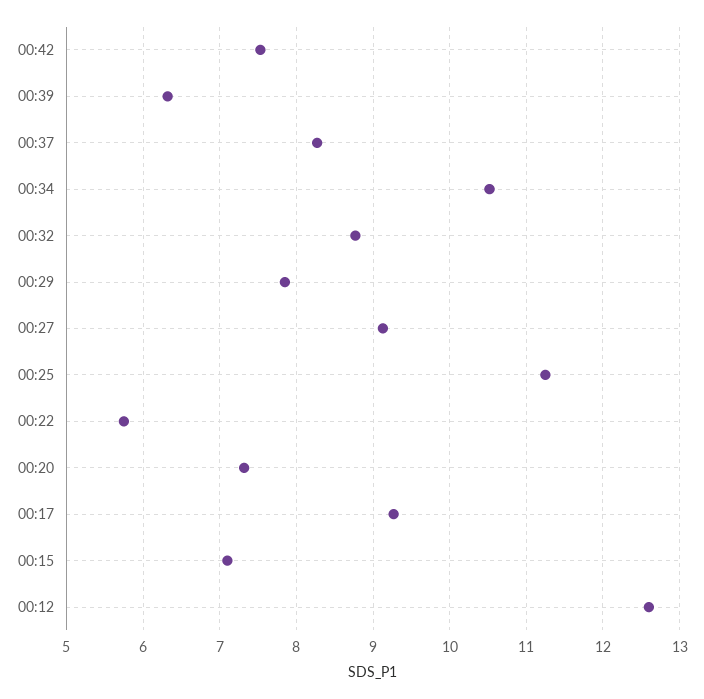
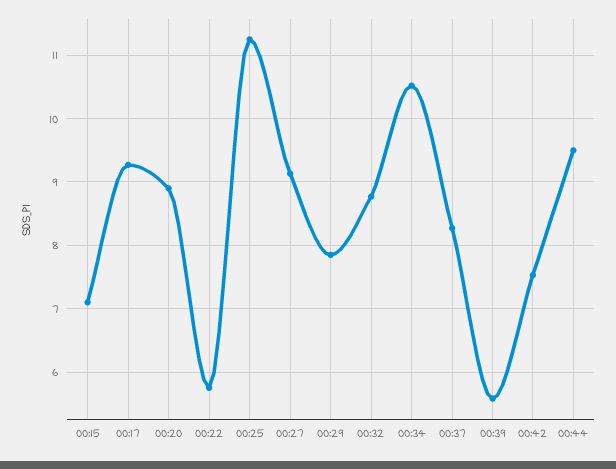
00:39: 6.3 -> 5.6
00:20: 7.3 -> 8.9
00:12: 12.6 -> none
00:44: none -> 9.5

